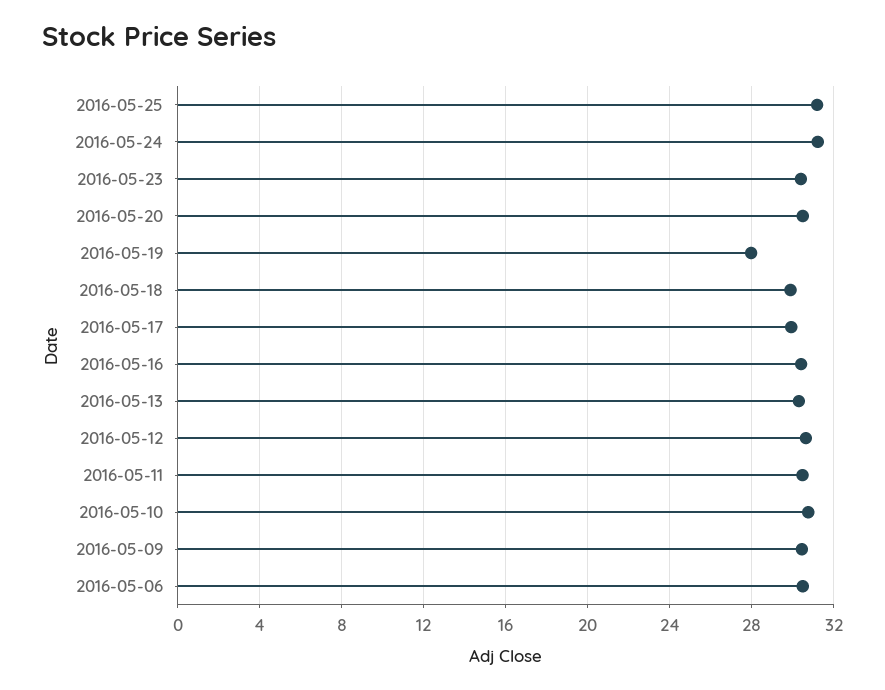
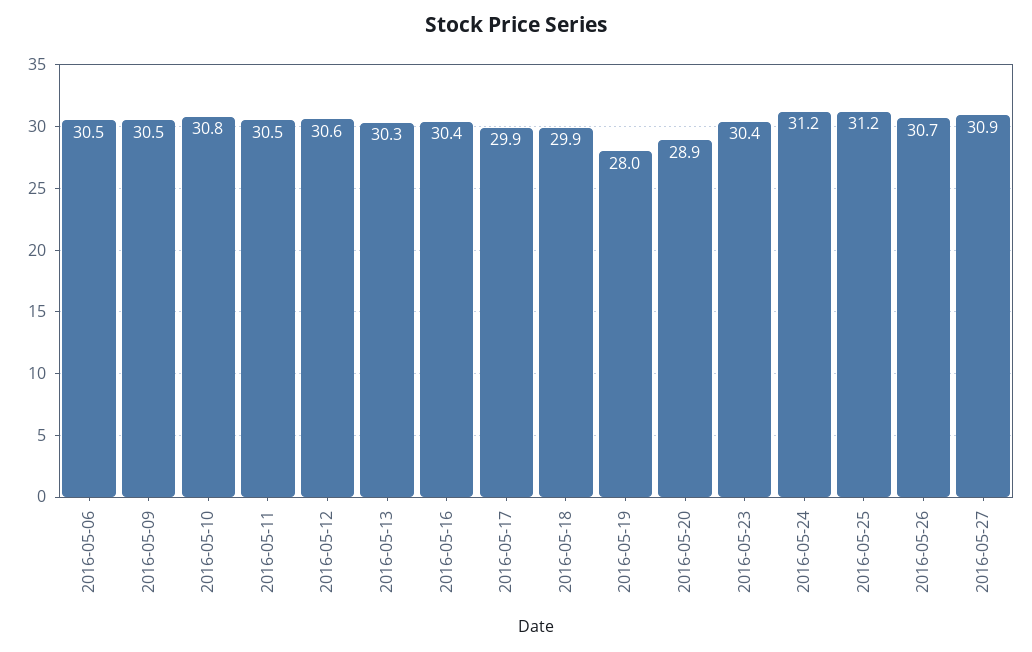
2016-05-20: 30.5 -> 28.9
2016-05-26: none -> 30.7
2016-05-27: none -> 30.9

